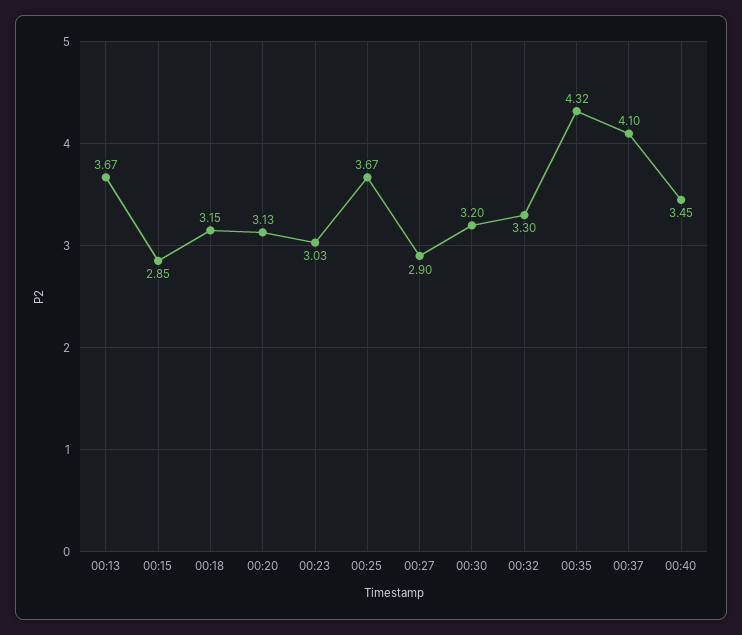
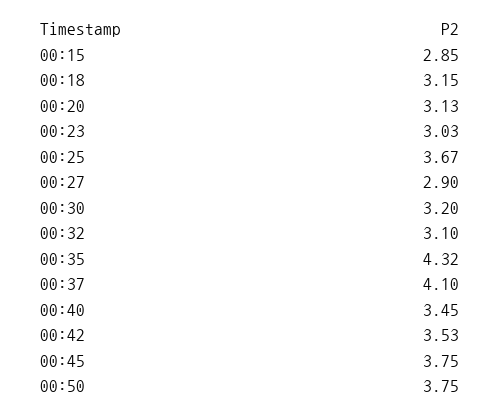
00:13: 3.67 -> none
00:32: 3.3 -> 3.1
00:42: none -> 3.53
00:45: none -> 3.75
00:50: none -> 3.75

